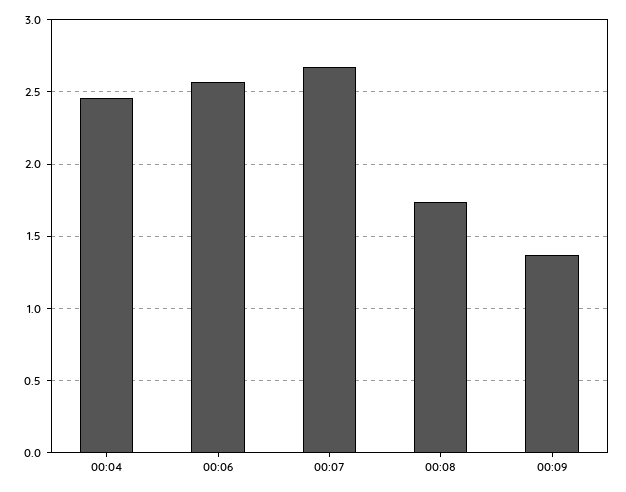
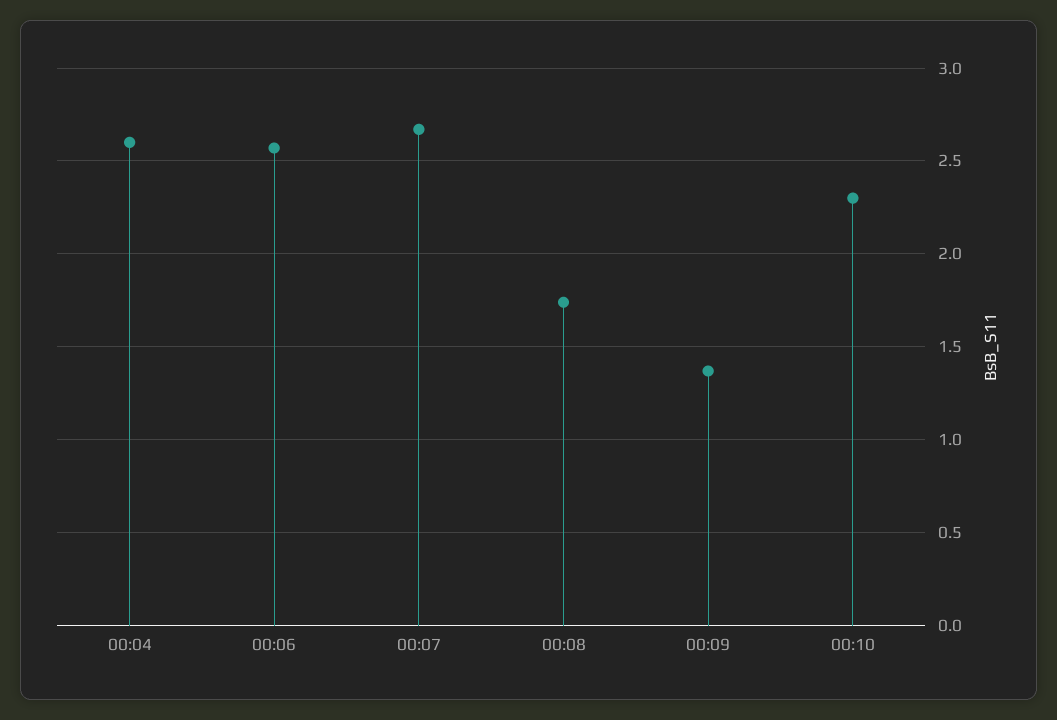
00:04: 2.45 -> 2.6
00:10: none -> 2.3

